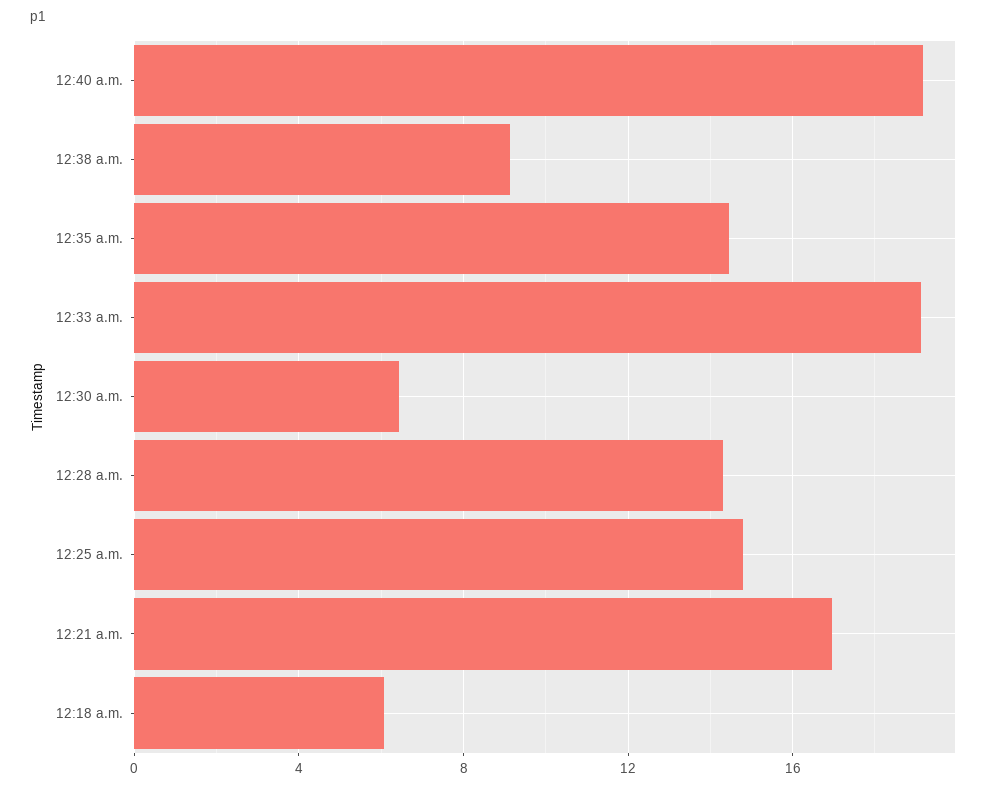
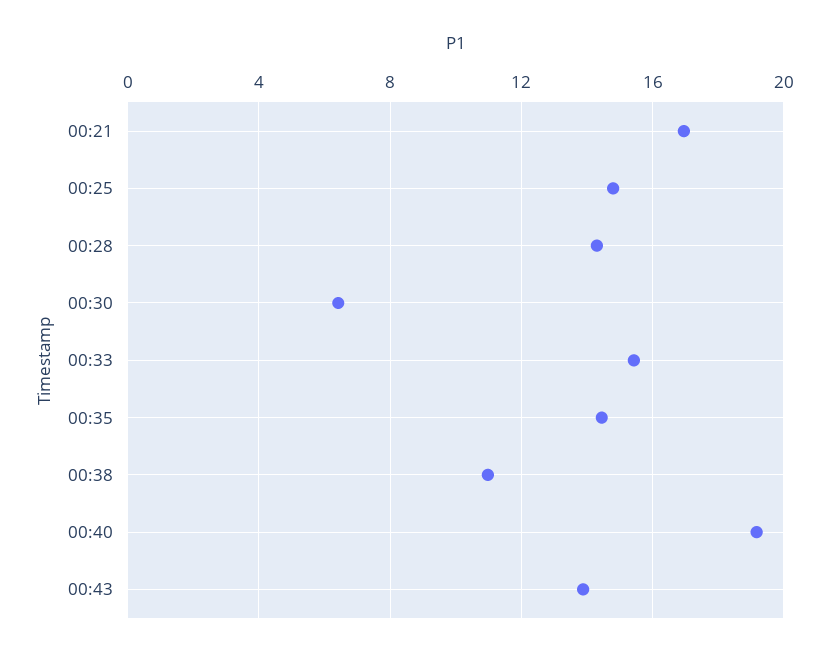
12:38 a.m.: 9 -> 11
12:33 a.m.: 19 -> 15.5
12:18 a.m.: 6 -> none
00:43: none -> 14

